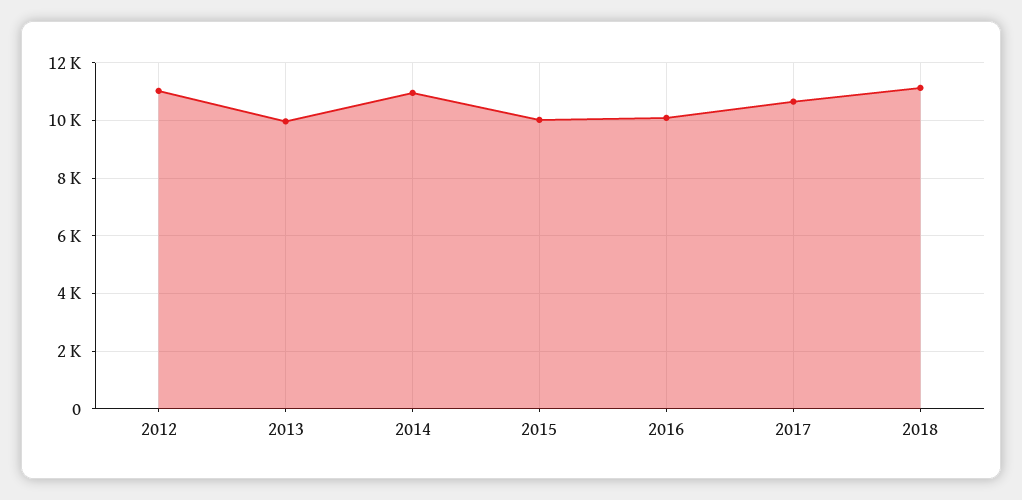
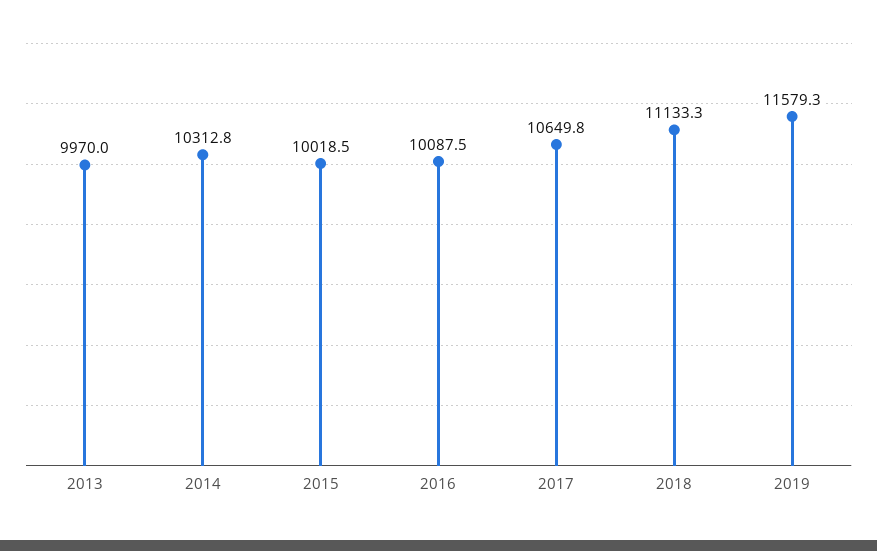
2012: 11000 -> none
2014: 11000 -> 10312.8
2019: none -> 11579.3

